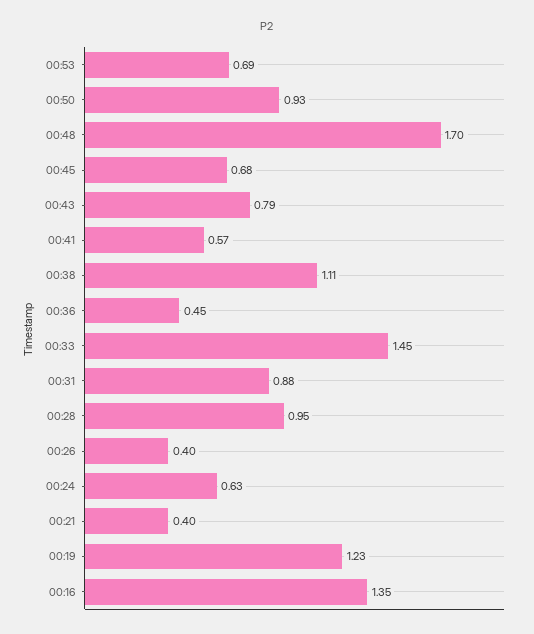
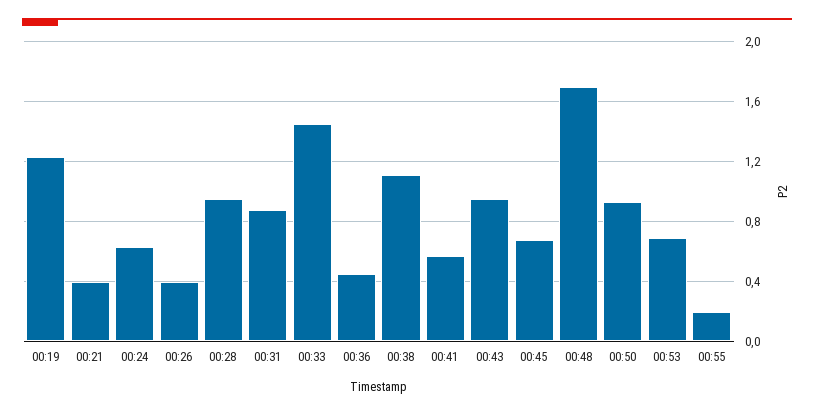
00:43: 0.79 -> 0.95
00:16: 1.35 -> none
00:55: none -> 0.2

